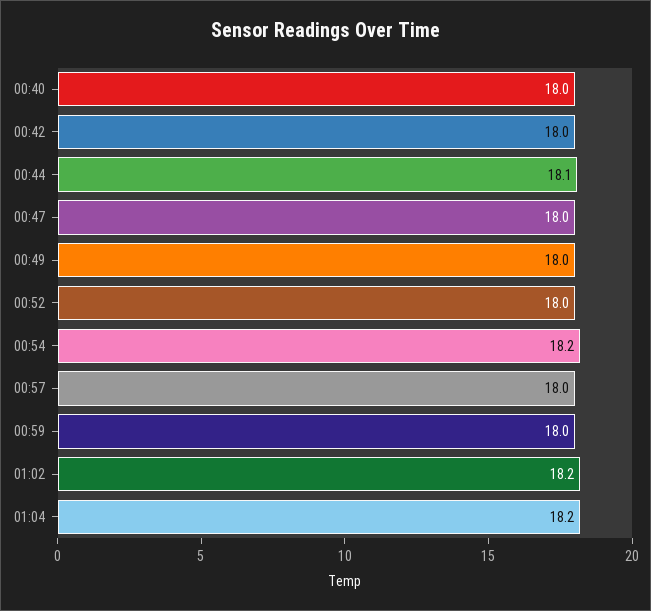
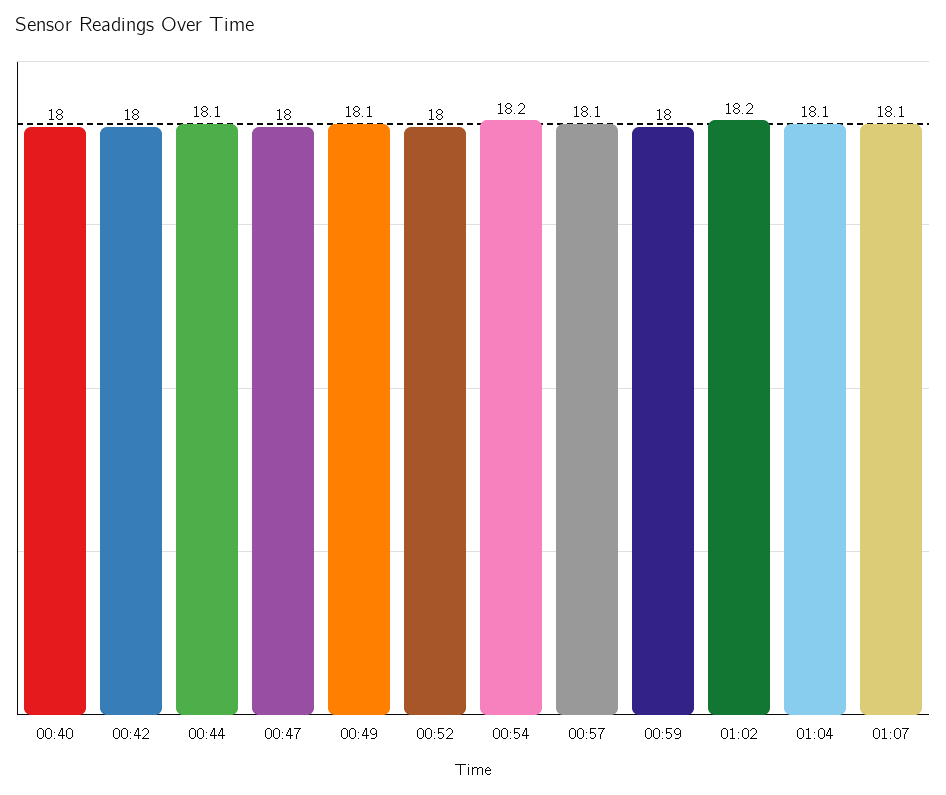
00:49: 18 -> 18.1
00:57: 18 -> 18.1
01:04: 18.2 -> 18.1
01:07: none -> 18.1

